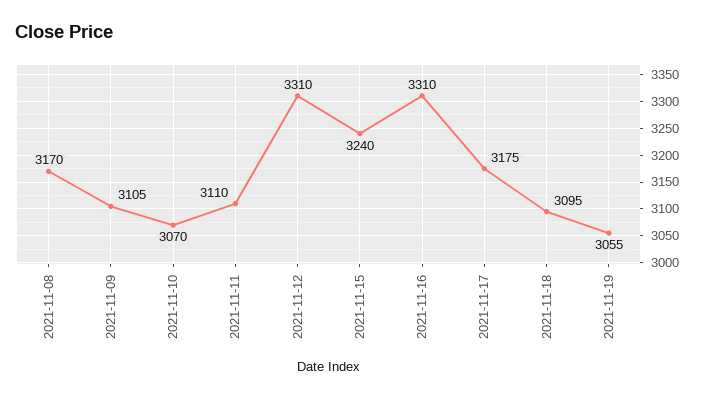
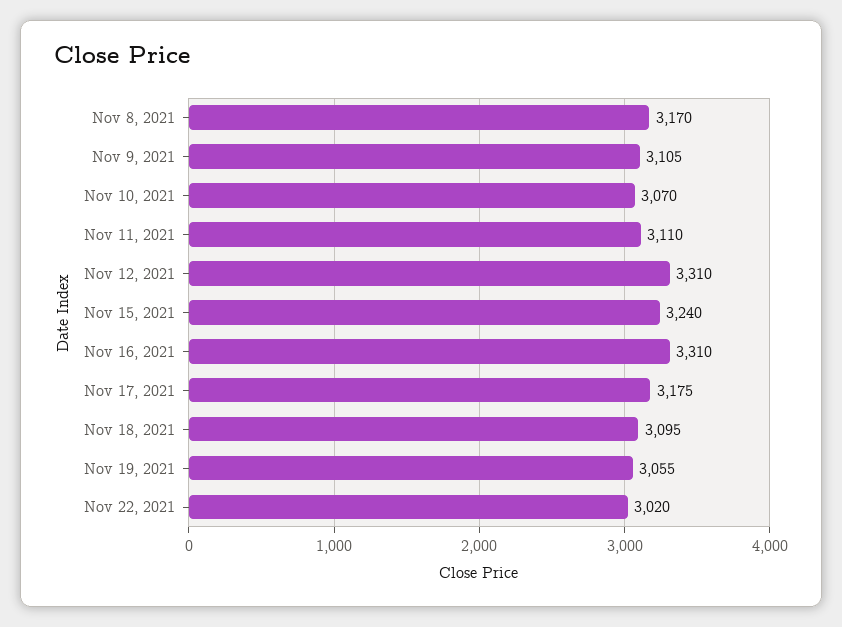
Nov 22, 2021: none -> 3020

